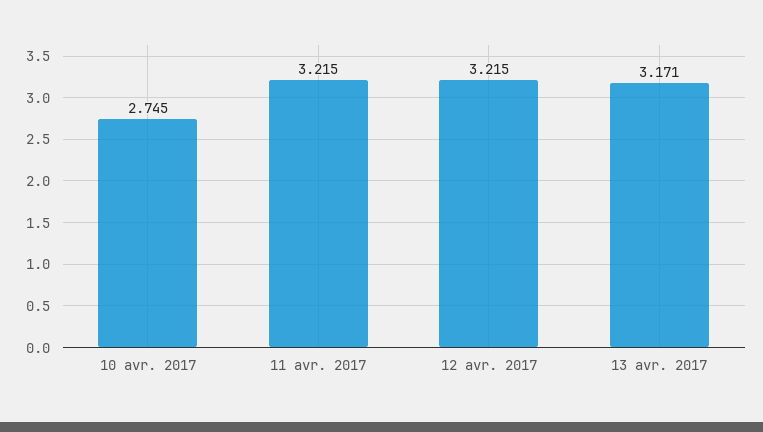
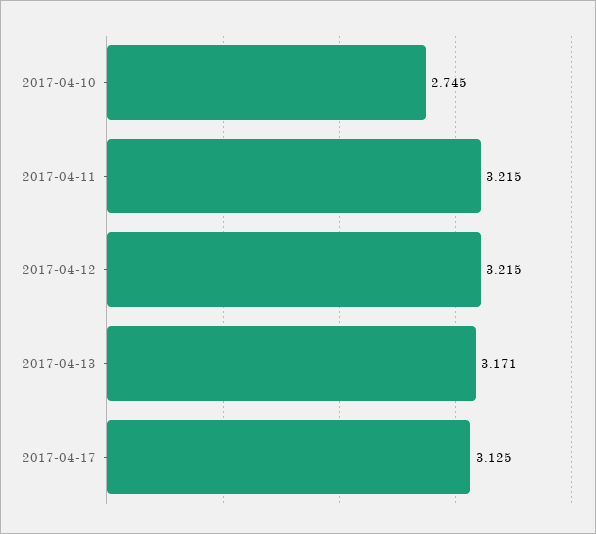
2017-04-17: none -> 3.125

